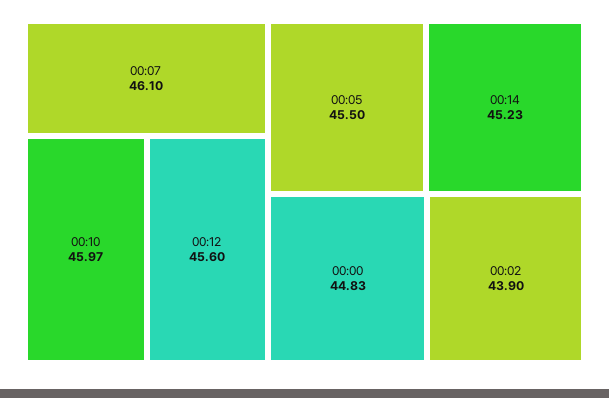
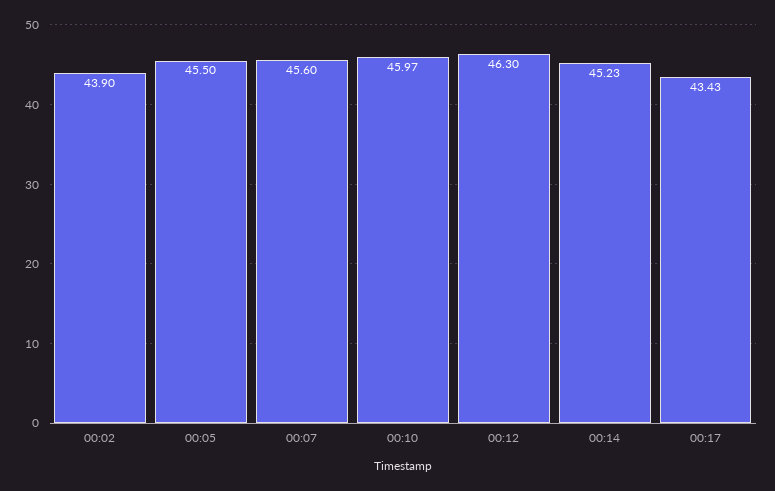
00:07: 46.1 -> 45.6
00:12: 45.6 -> 46.3
00:00: 44.83 -> none
00:17: none -> 43.43

